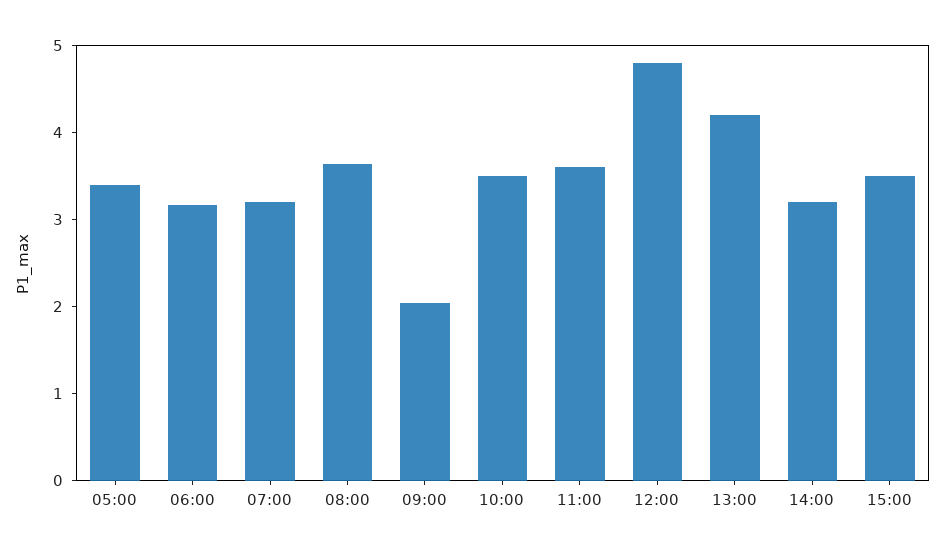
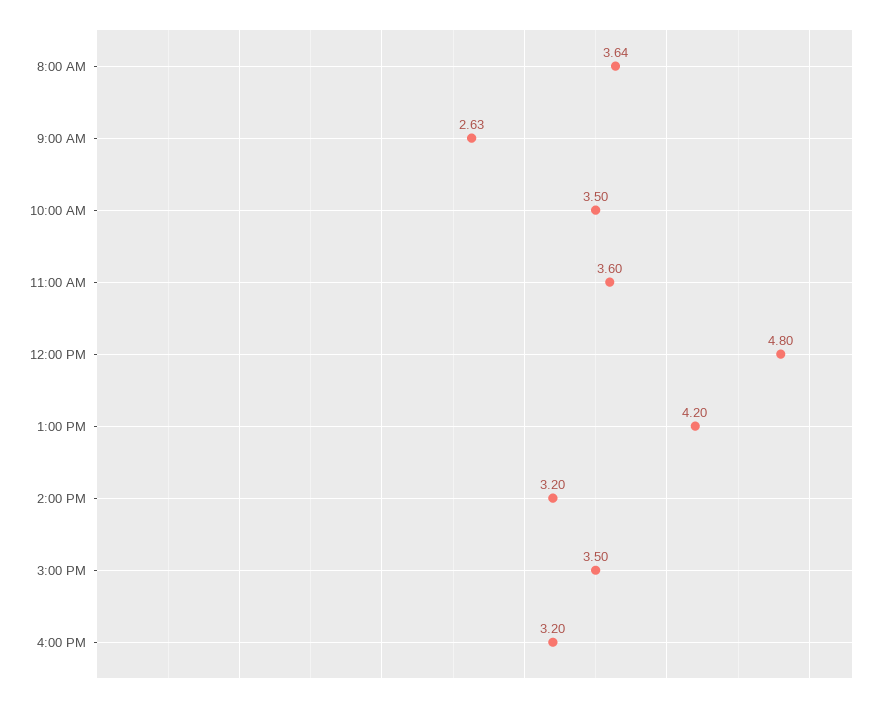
05:00: 3.4 -> none
06:00: 3.2 -> none
07:00: 3.2 -> none
09:00: 2 -> 2.63
4:00 PM: none -> 3.2

